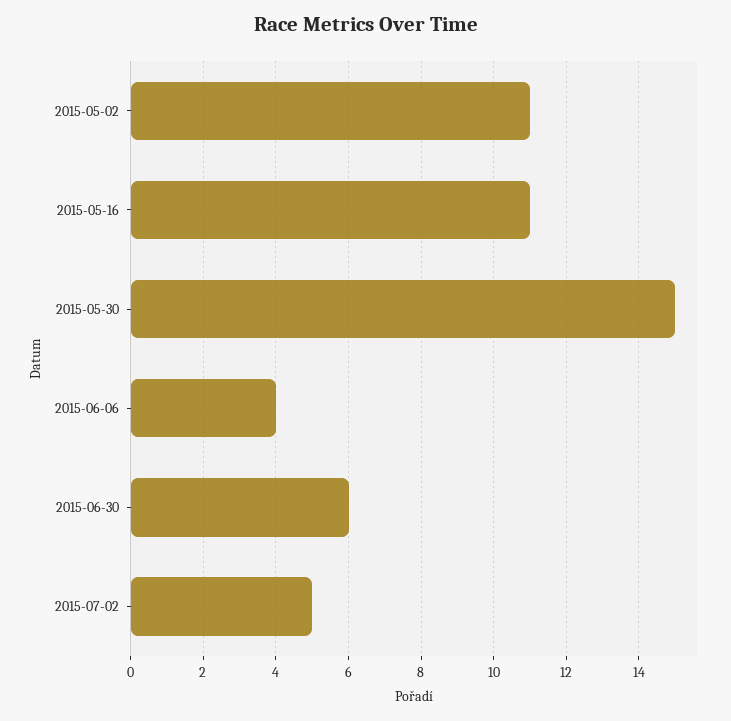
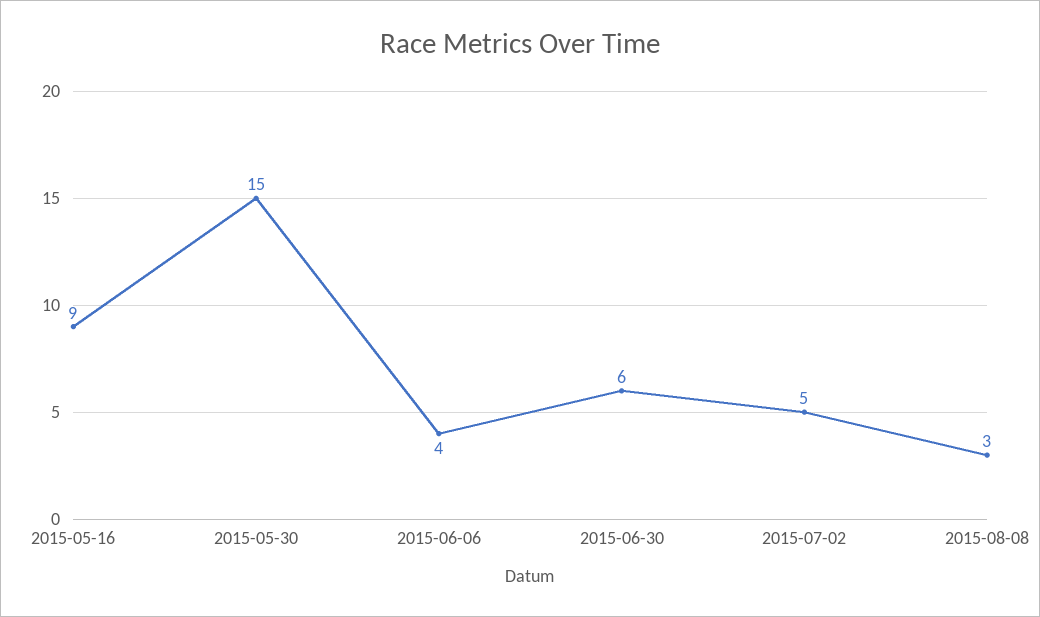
2015-05-02: 11 -> none
2015-05-16: 11 -> 9
2015-08-08: none -> 3

